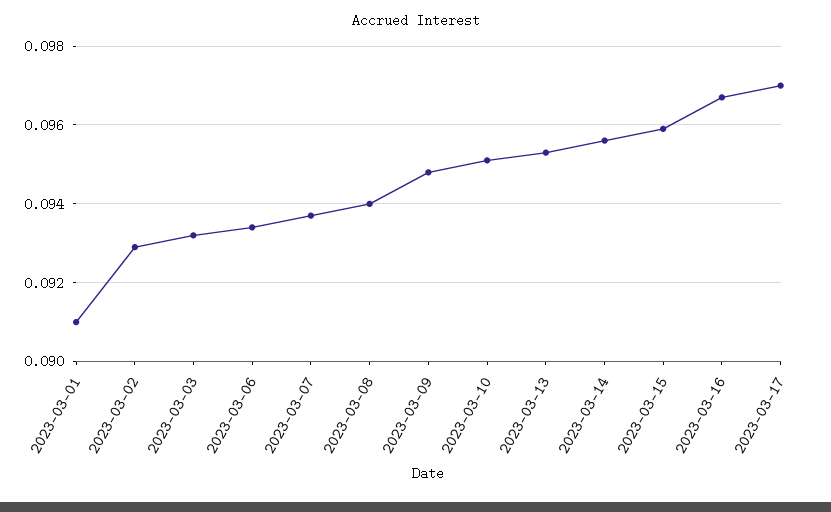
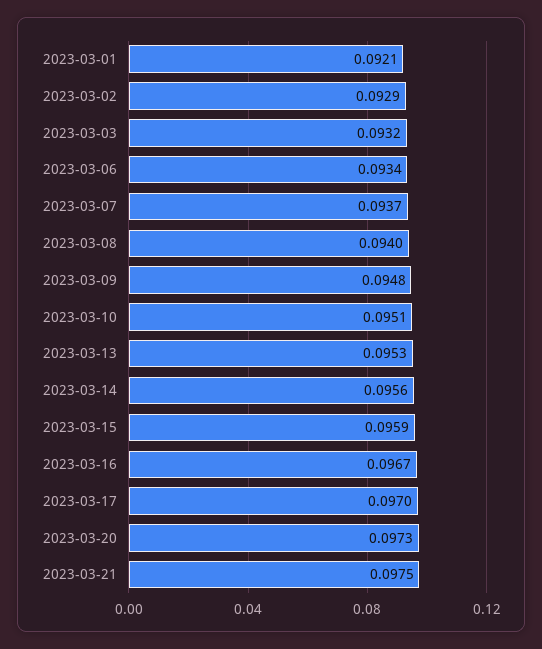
2023-03-01: 0.091 -> 0.0921
2023-03-20: none -> 0.0973
2023-03-21: none -> 0.0975

